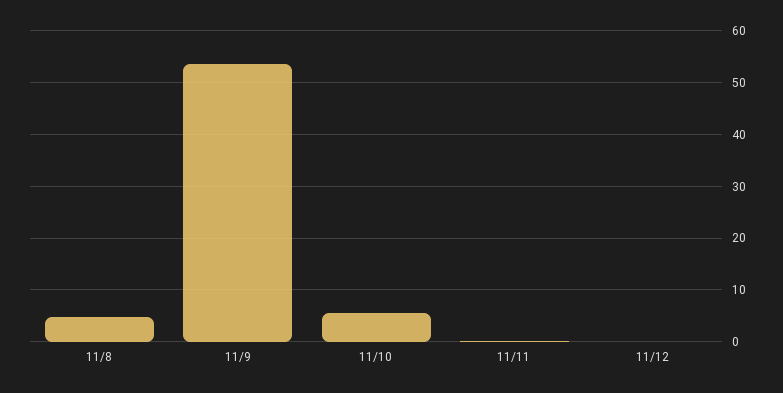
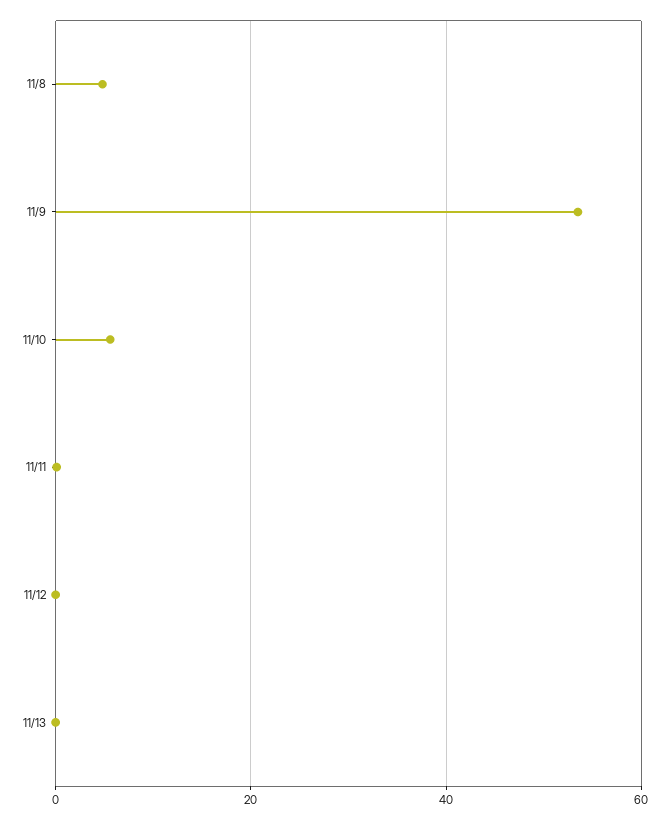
11/13: none -> 0

